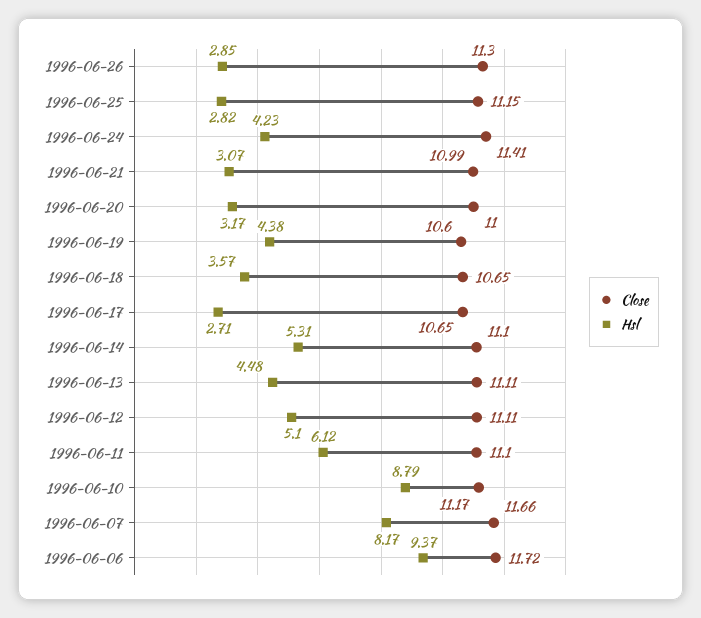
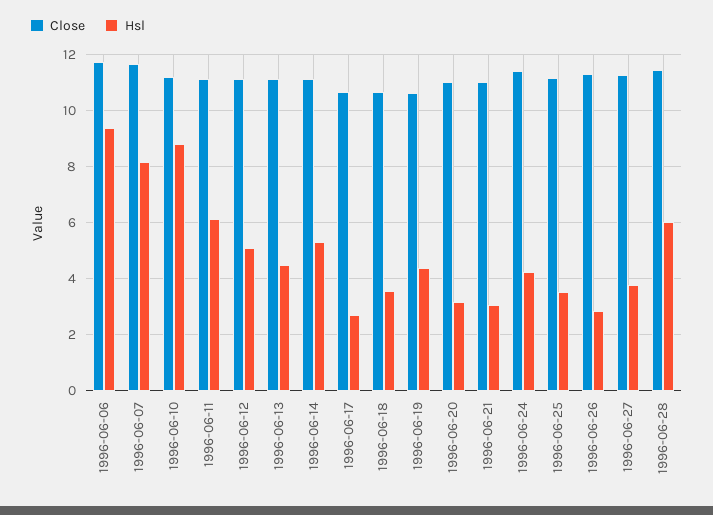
Hsl, 1996-06-25: 2.82 -> 3.5
Close, 1996-06-27: none -> 11.25
Hsl, 1996-06-27: none -> 3.75
Close, 1996-06-28: none -> 11.5
Hsl, 1996-06-28: none -> 6

